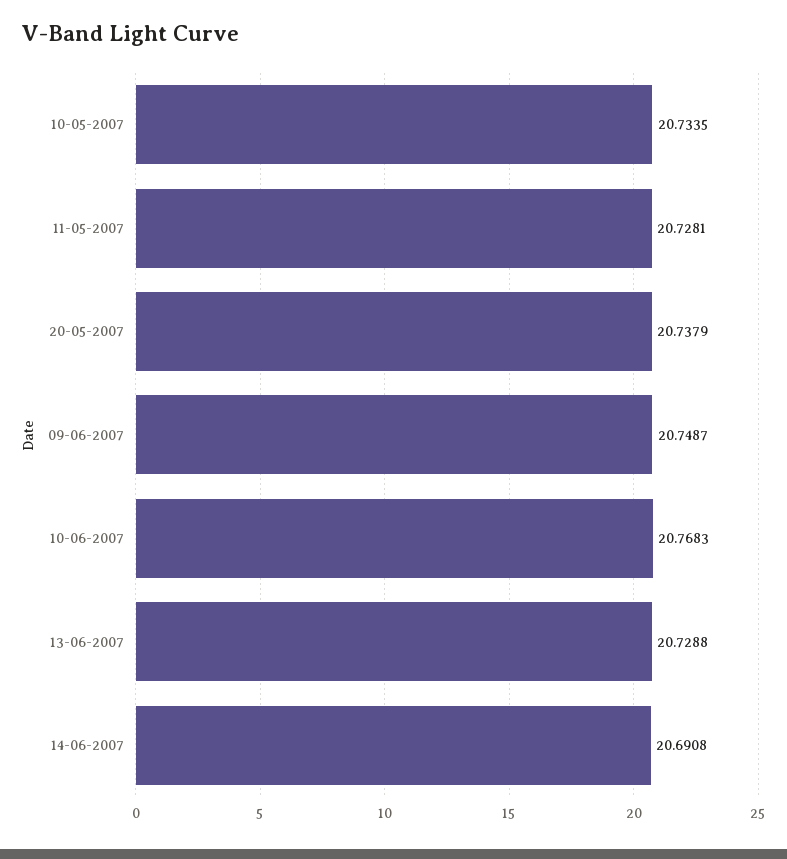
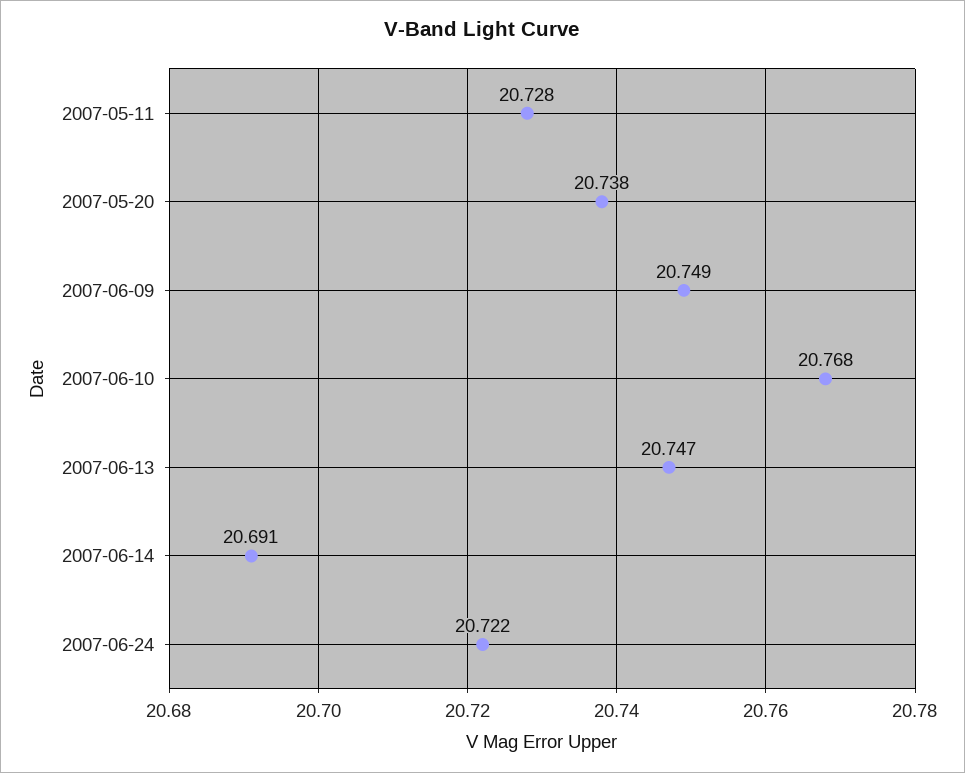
10-05-2007: 20.7335 -> none
13-06-2007: 20.7288 -> 20.747
2007-06-24: none -> 20.722

